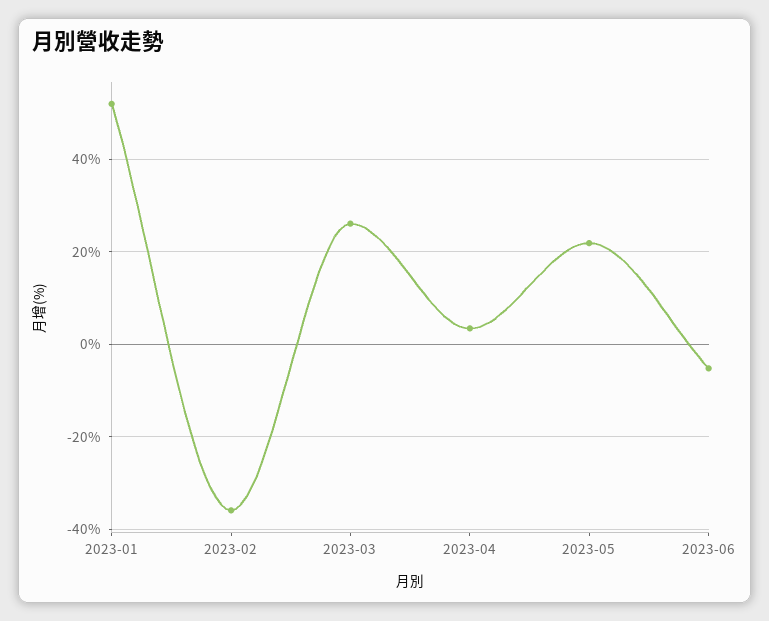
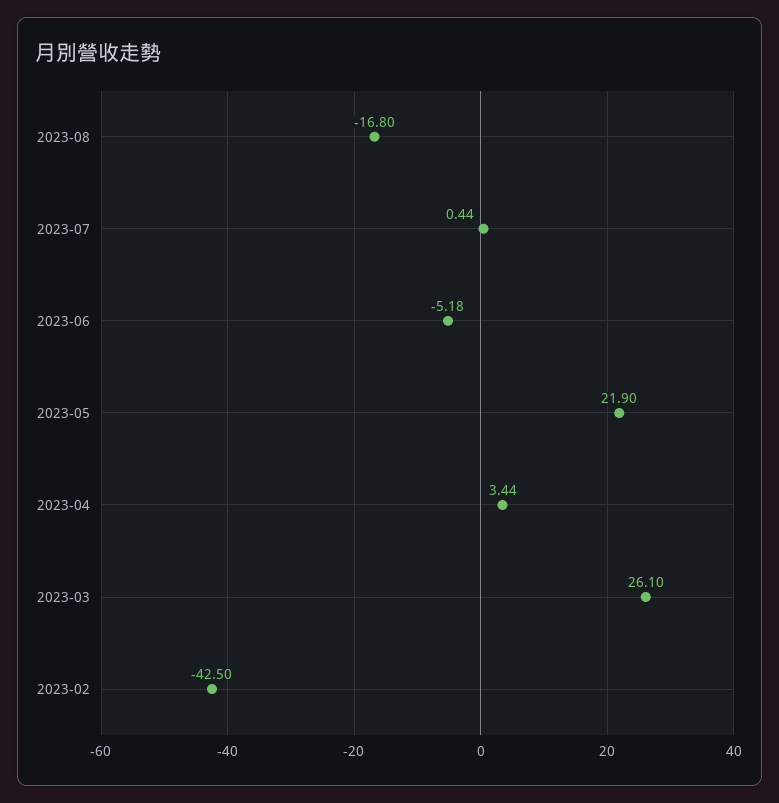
2023-01: 52 -> none
2023-02: -36 -> -42.5
2023-08: none -> -16.8
2023-07: none -> 0.44

